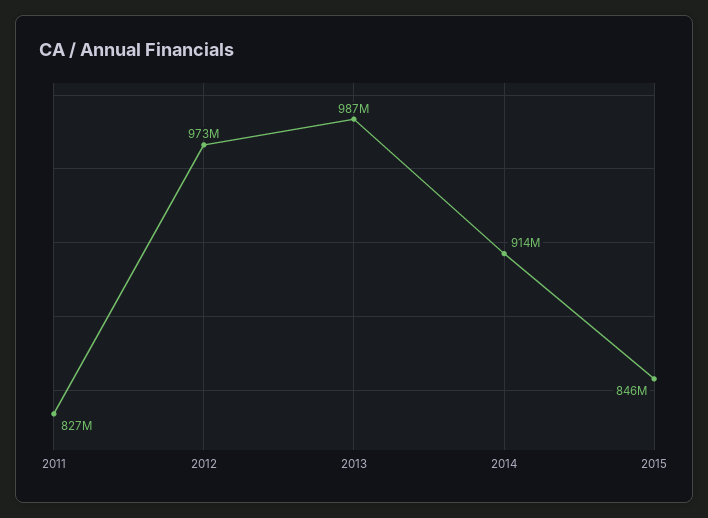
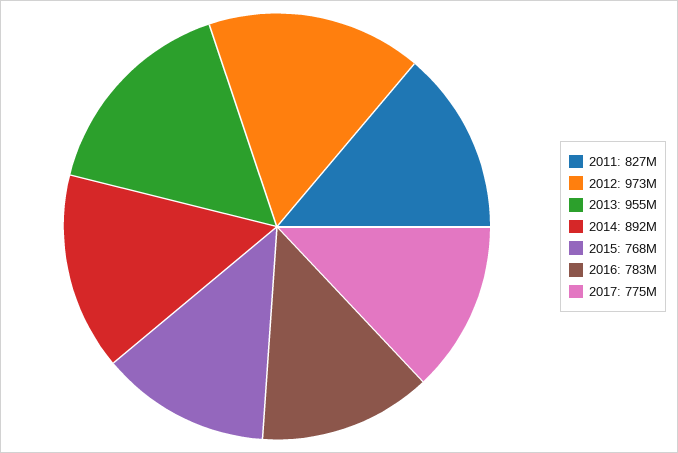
2013: 987000000 -> 955000000
2014: 914000000 -> 892000000
2015: 846000000 -> 768000000
2016: none -> 783000000
2017: none -> 775000000

